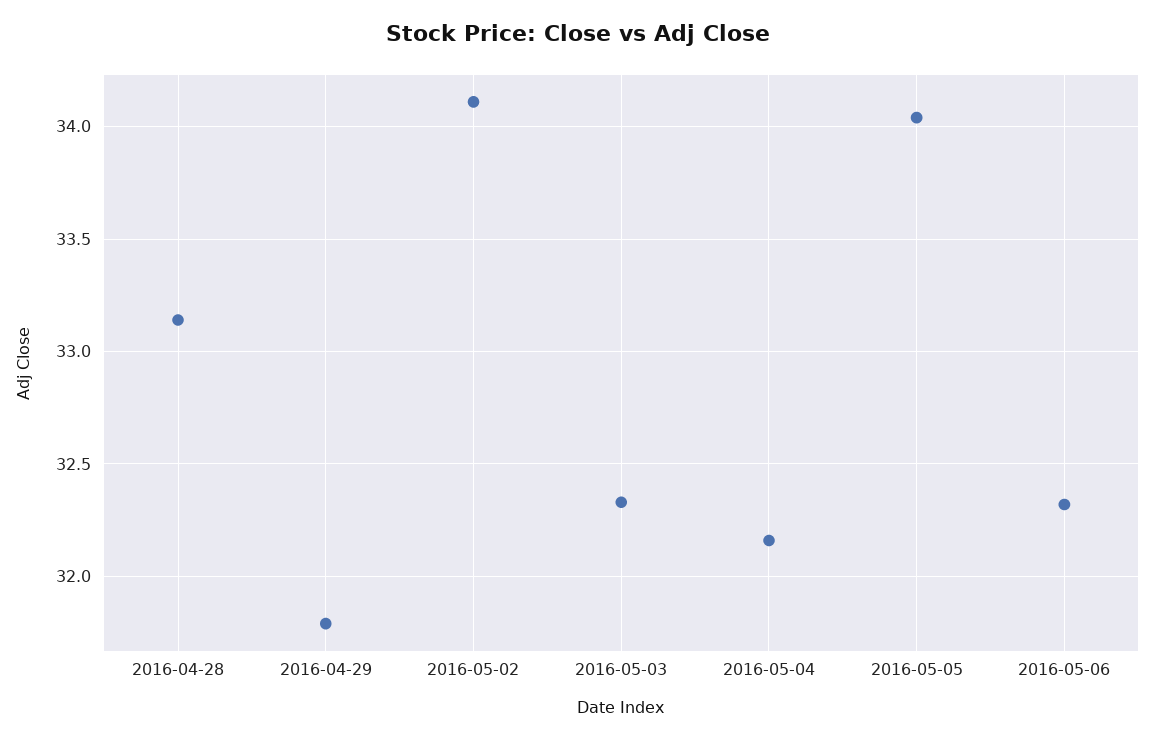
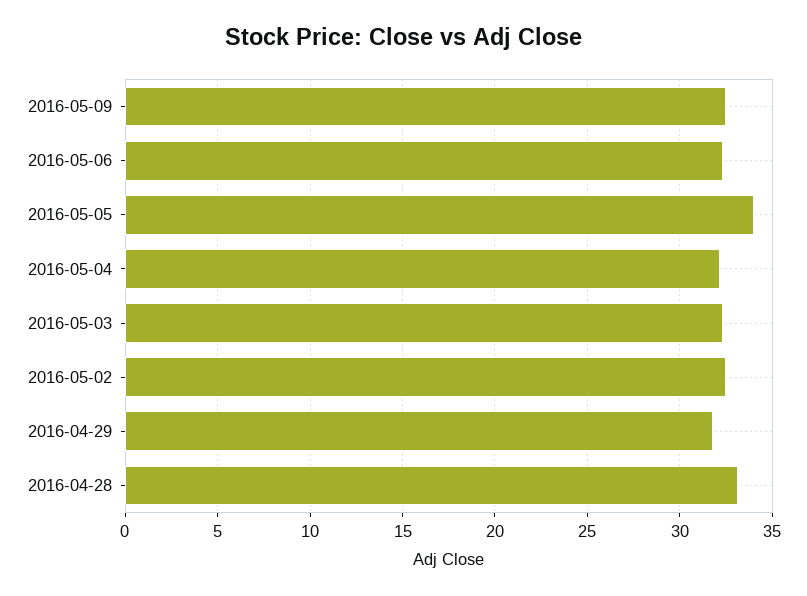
2016-05-02: 34.1 -> 32.5
2016-05-09: none -> 32.5

